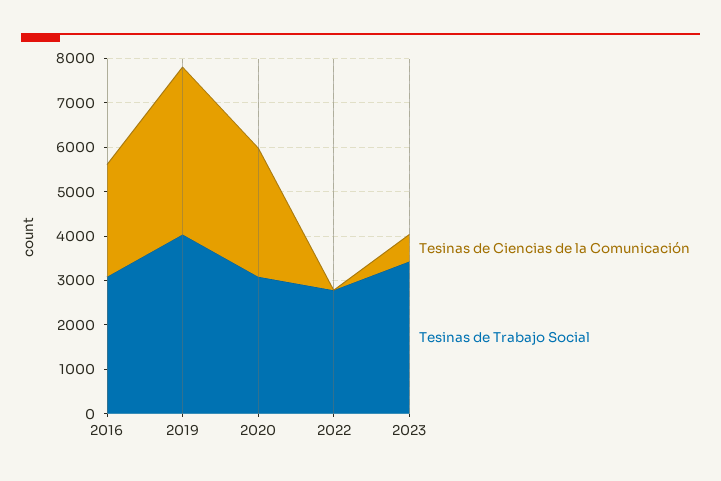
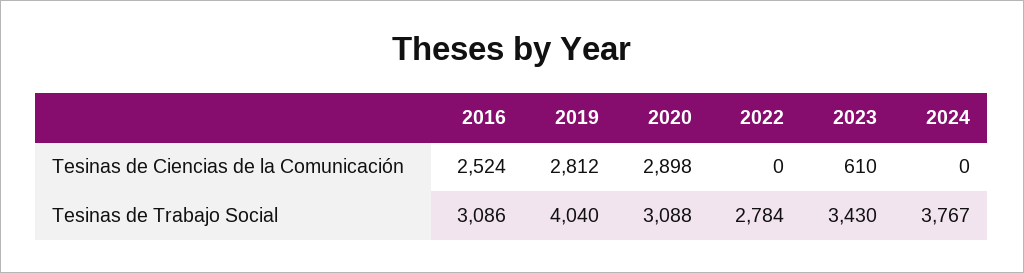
Tesinas de Ciencias de la Comunicación, 2019: 3800 -> 2812
Tesinas de Ciencias de la Comunicación, 2024: none -> 0
Tesinas de Trabajo Social, 2024: none -> 3767

